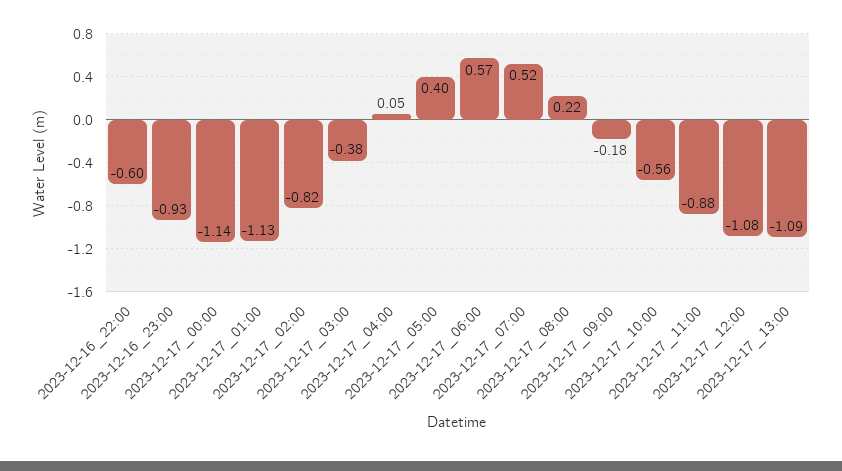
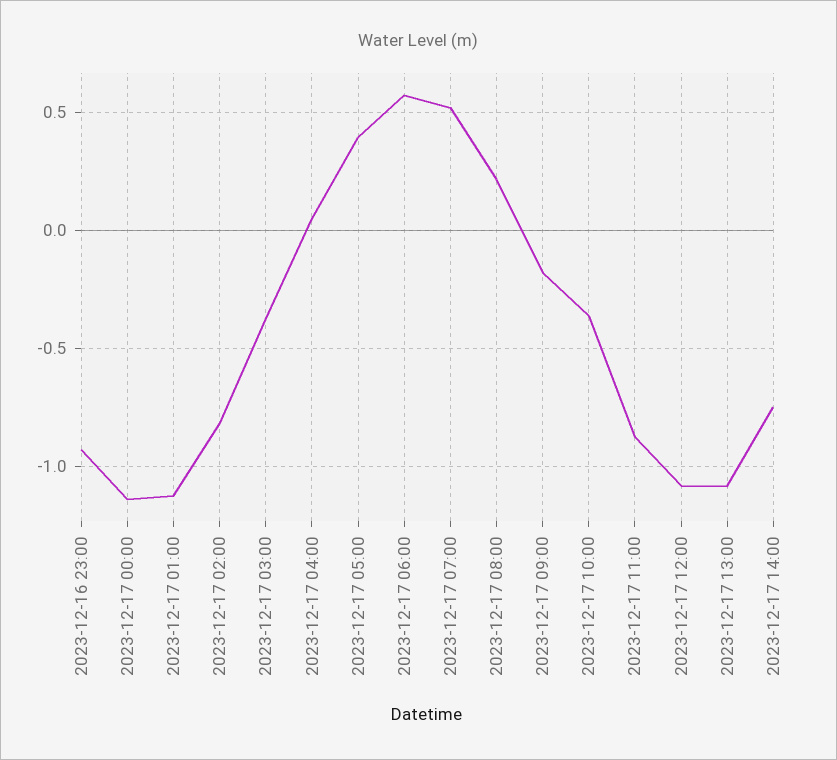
2023-12-16_22:00: -0.6 -> none
2023-12-17_10:00: -0.56 -> -0.35
2023-12-17 14:00: none -> -0.75

